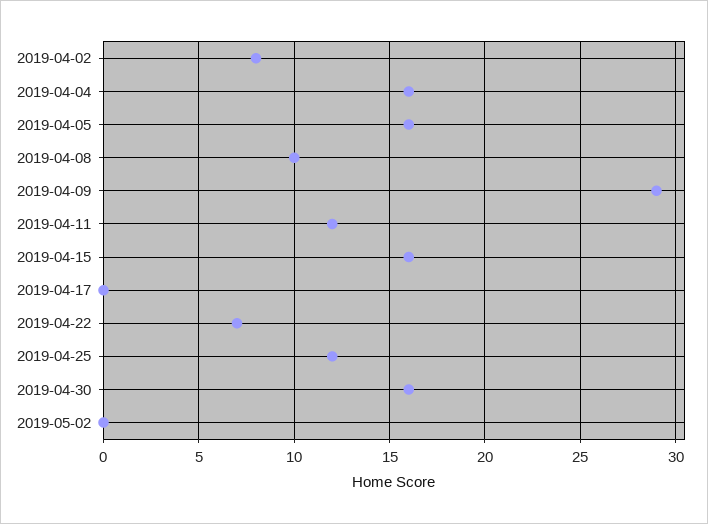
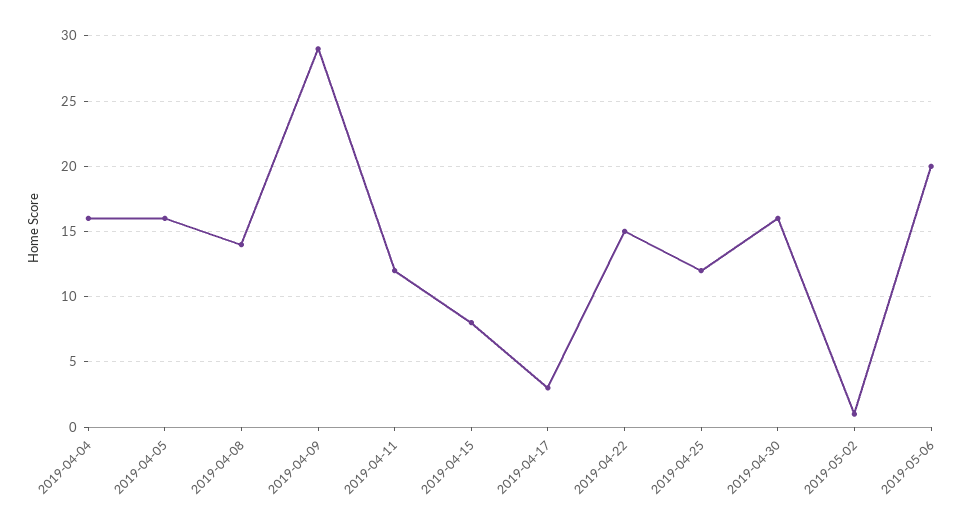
2019-04-02: 8 -> none
2019-04-08: 10 -> 14
2019-04-15: 16 -> 8
2019-04-17: 0 -> 3
2019-04-22: 7 -> 15
2019-05-02: 0 -> 1
2019-05-06: none -> 20

